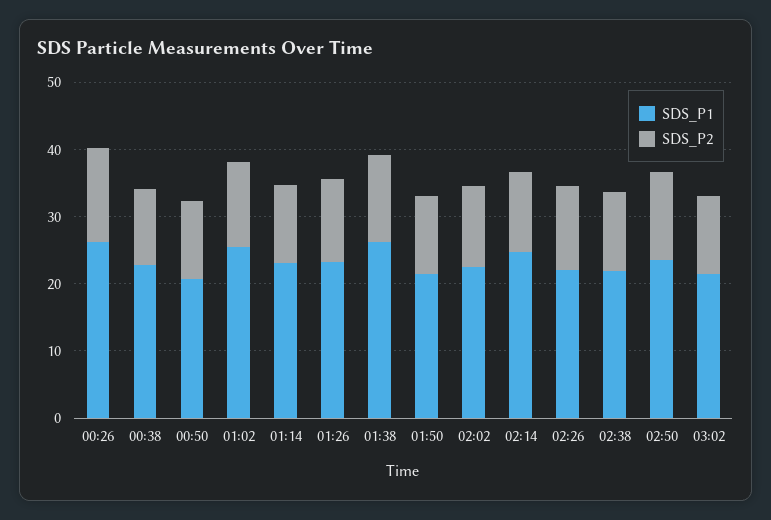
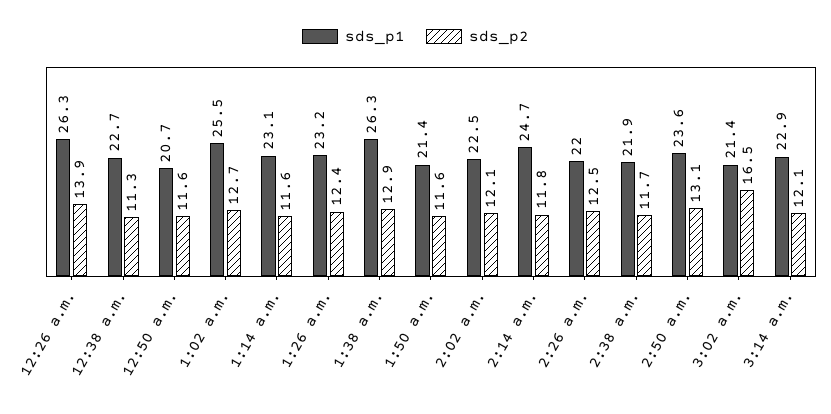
SDS_P2, 03:02: 12 -> 16.5
SDS_P1, 3:14 a.m.: none -> 22.9
SDS_P2, 3:14 a.m.: none -> 12.1

